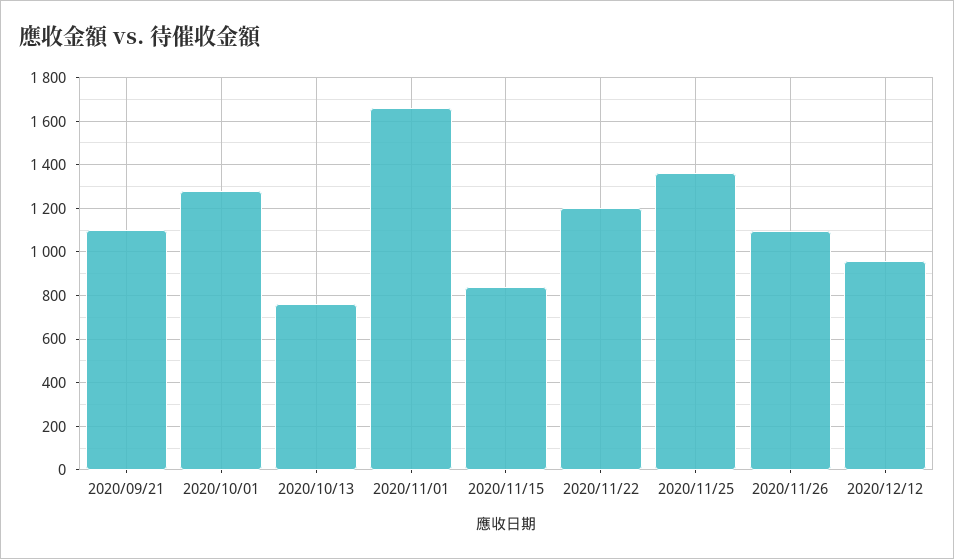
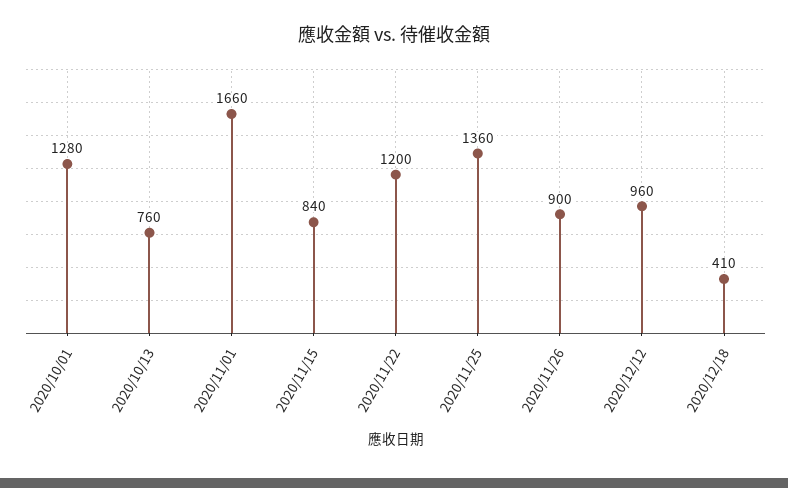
2020/09/21: 1100 -> none
2020/11/26: 1100 -> 900
2020/12/18: none -> 410

